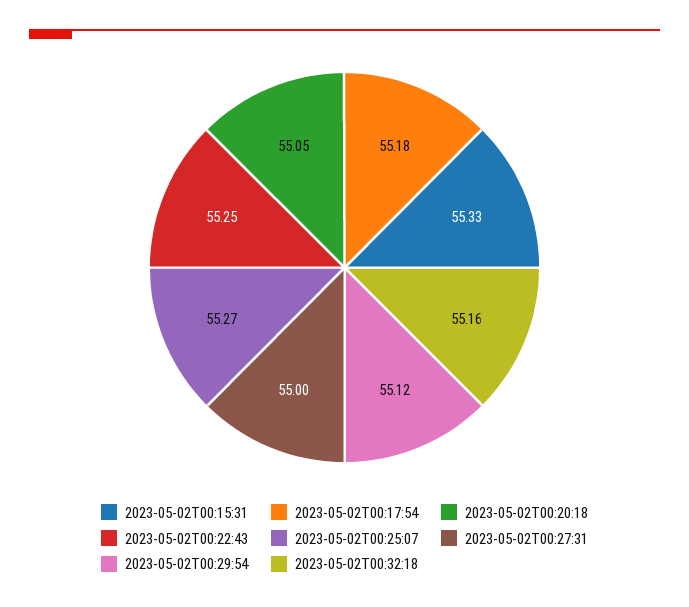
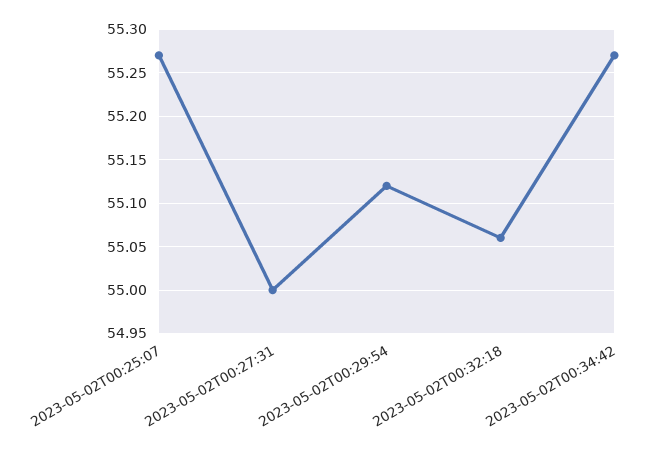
2023-05-02T00:15:31: 55.33 -> none
2023-05-02T00:17:54: 55.18 -> none
2023-05-02T00:20:18: 55.05 -> none
2023-05-02T00:22:43: 55.25 -> none
2023-05-02T00:32:18: 55.16 -> 55.06
2023-05-02T00:34:42: none -> 55.27

